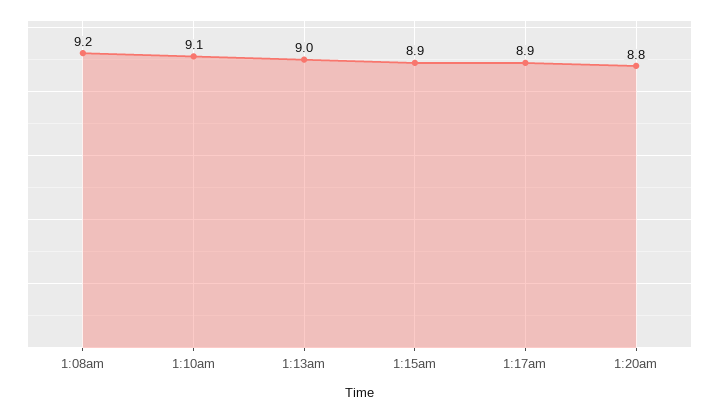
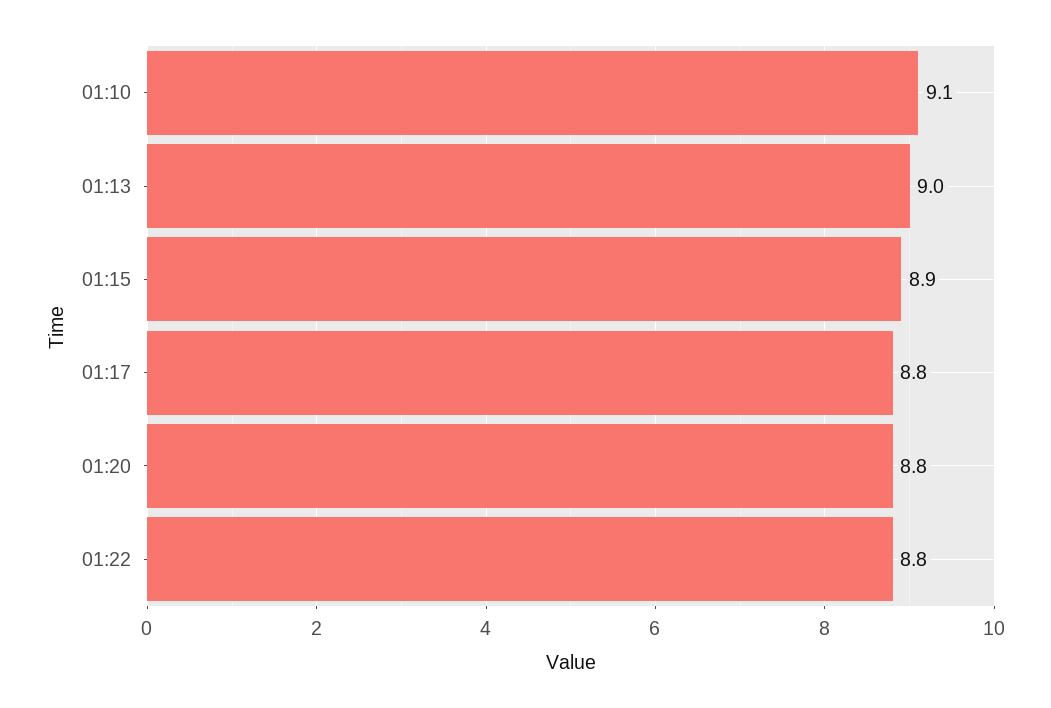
1:08am: 9.2 -> none
1:17am: 8.9 -> 8.8
01:22: none -> 8.8

